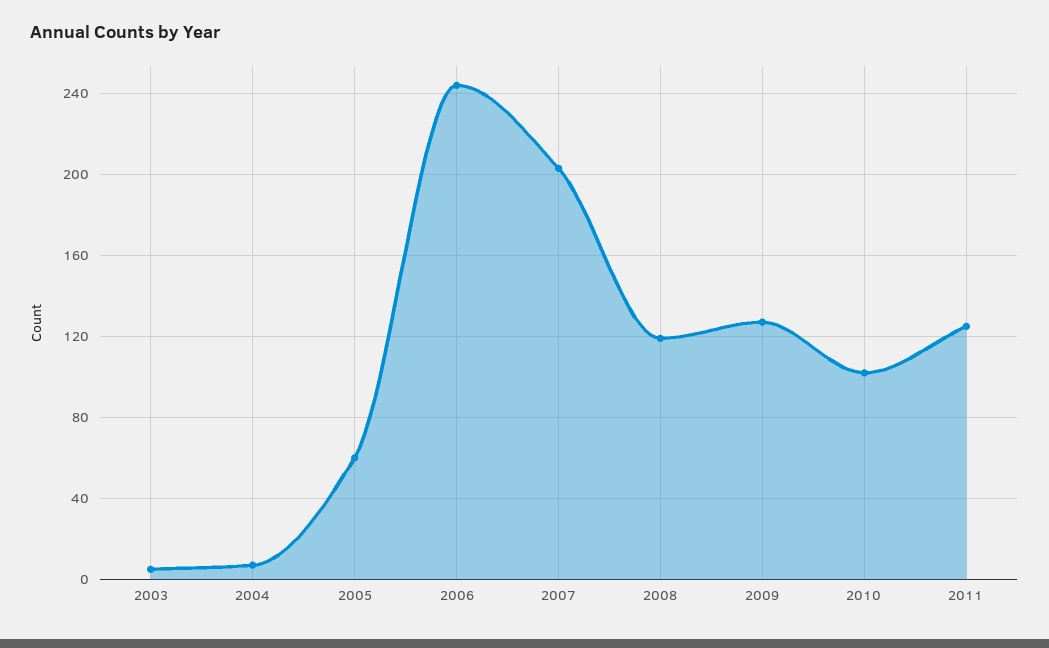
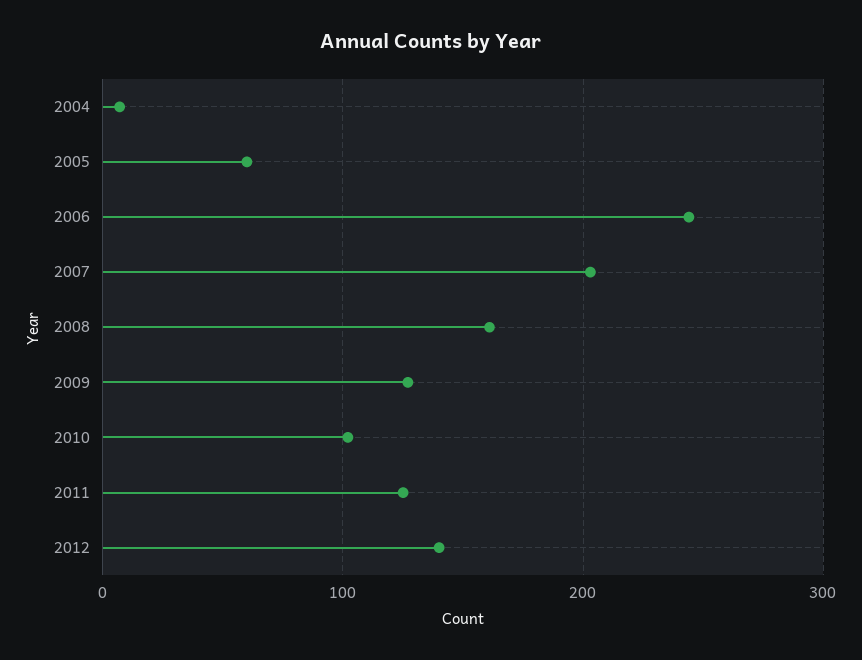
2003: 5 -> none
2008: 120 -> 160
2012: none -> 140

